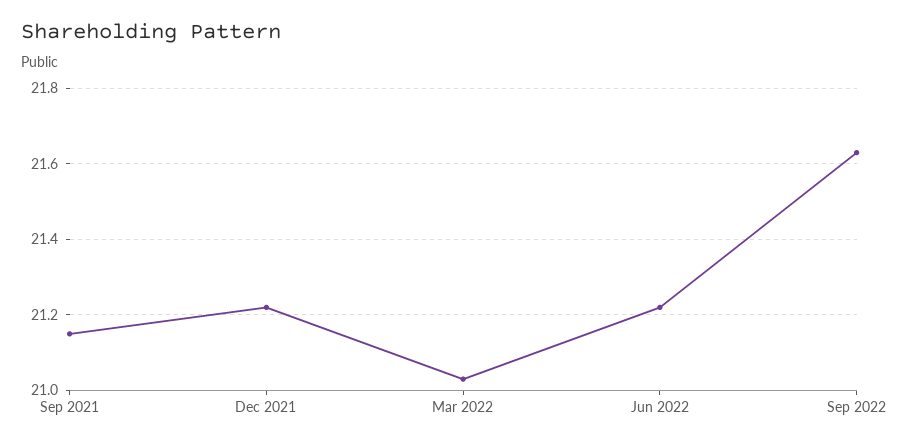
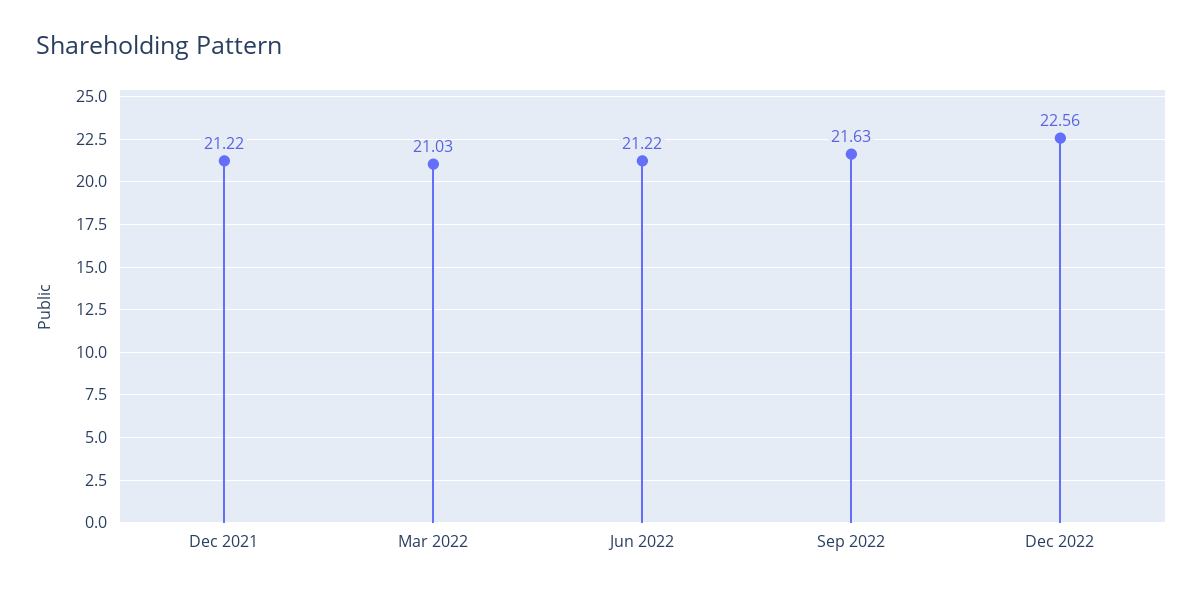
Sep 2021: 21.15 -> none
Dec 2022: none -> 22.56

